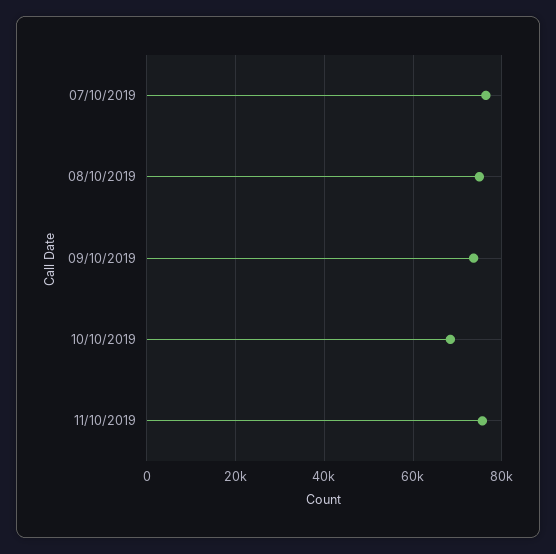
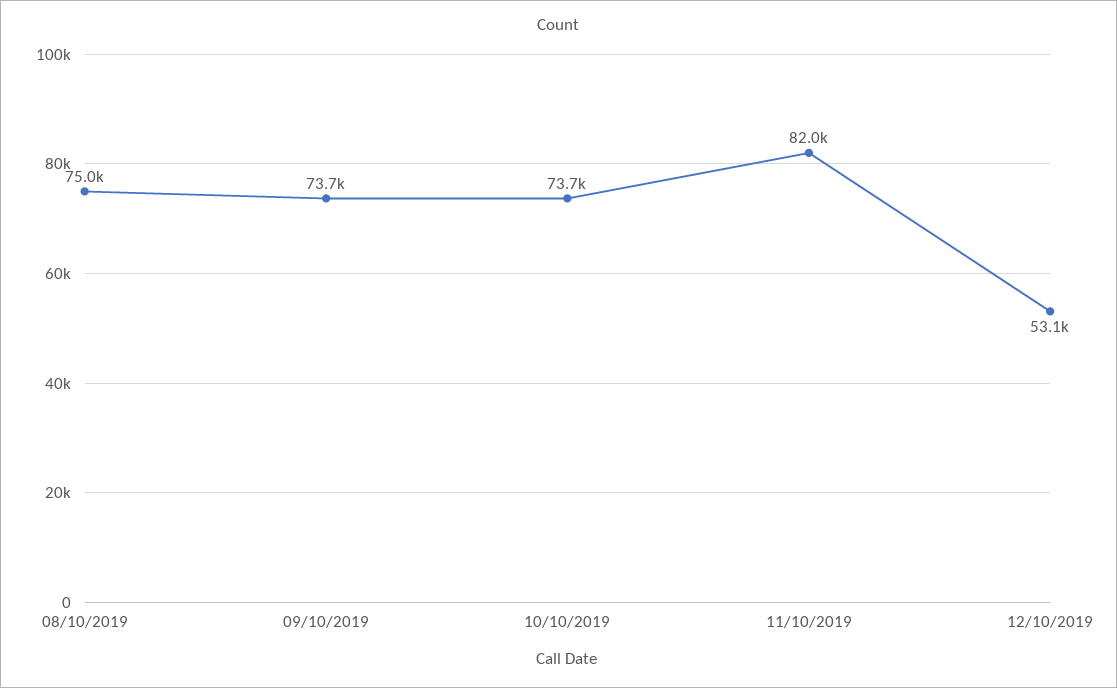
07/10/2019: 76000 -> none
10/10/2019: 68000 -> 73700
11/10/2019: 76000 -> 82000
12/10/2019: none -> 53100

